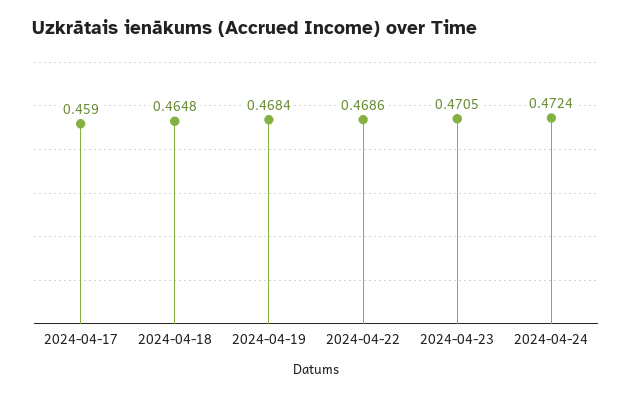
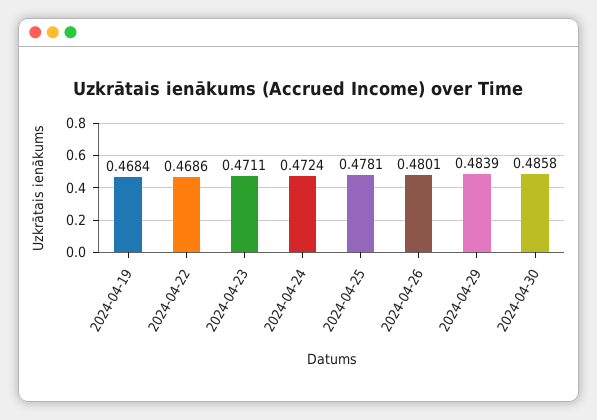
2024-04-17: 0.459 -> none
2024-04-18: 0.4648 -> none
2024-04-23: 0.4705 -> 0.4711
2024-04-25: none -> 0.4781
2024-04-26: none -> 0.4801
2024-04-29: none -> 0.4839
2024-04-30: none -> 0.4858

